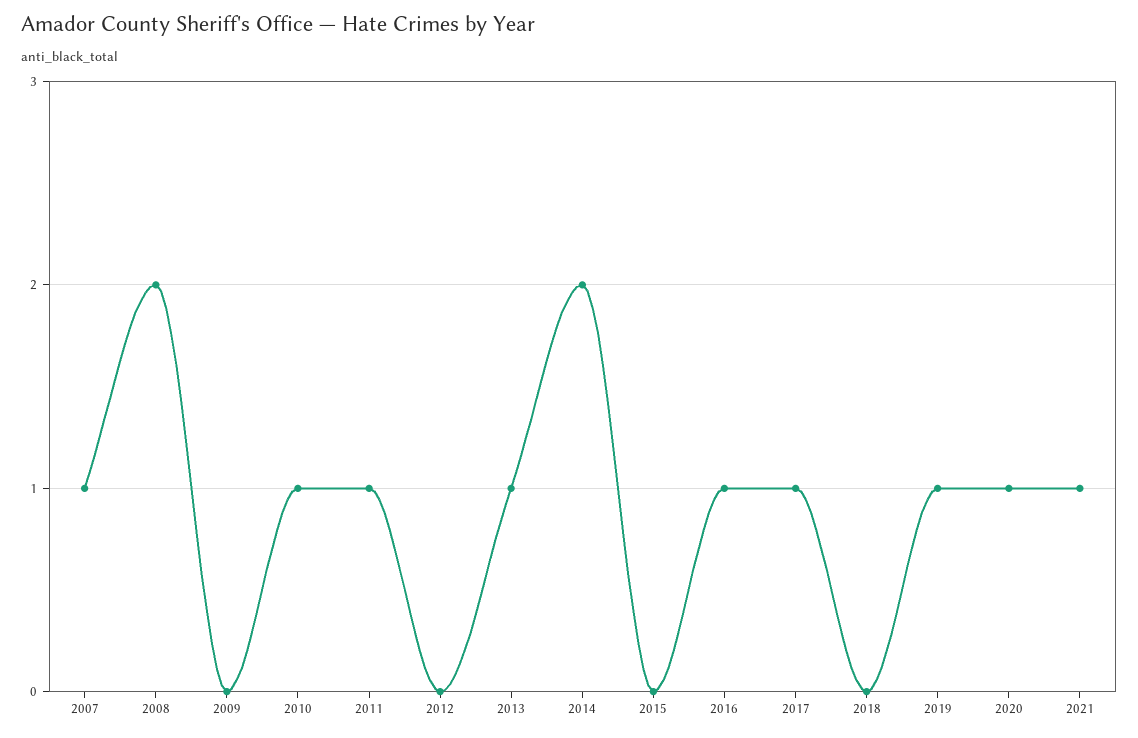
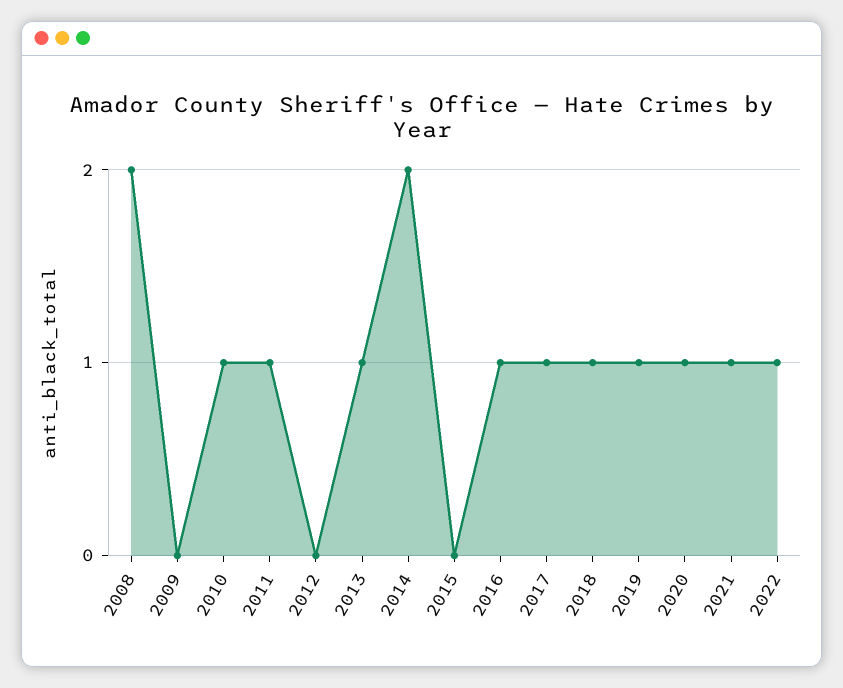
2007: 1 -> none
2018: 0 -> 1
2022: none -> 1

